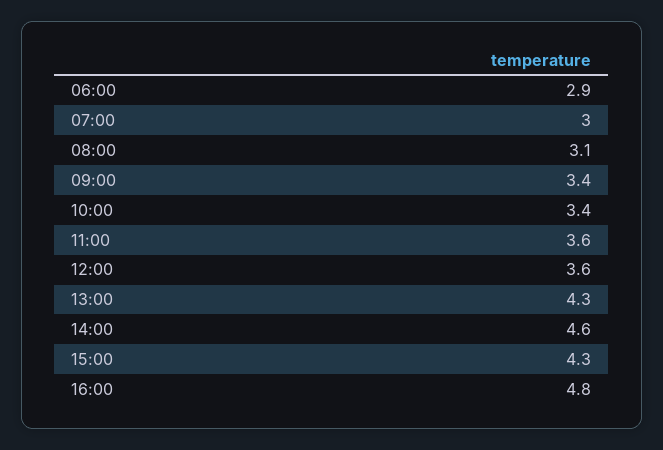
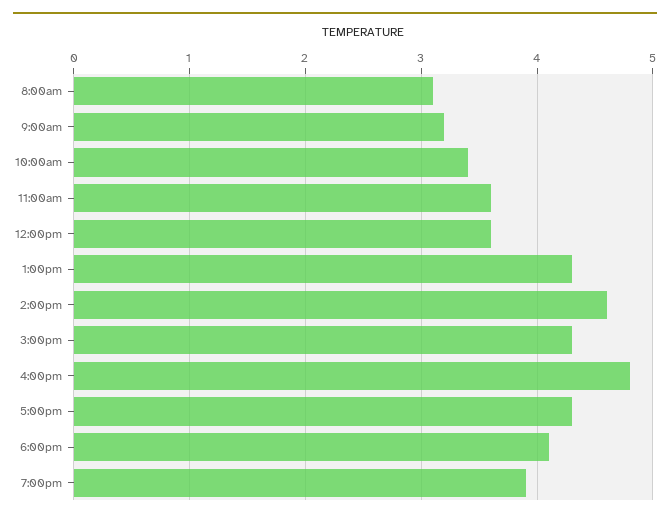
06:00: 2.9 -> none
07:00: 3 -> none
09:00: 3.4 -> 3.2
5:00pm: none -> 4.3
6:00pm: none -> 4.1
7:00pm: none -> 3.9

